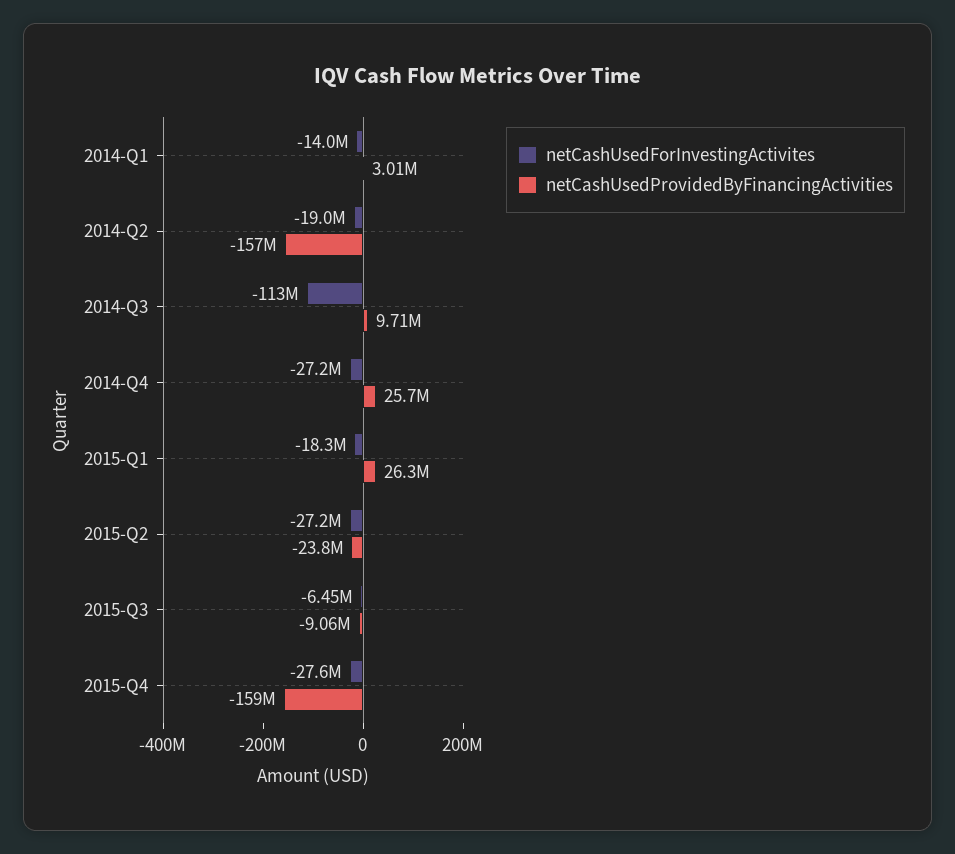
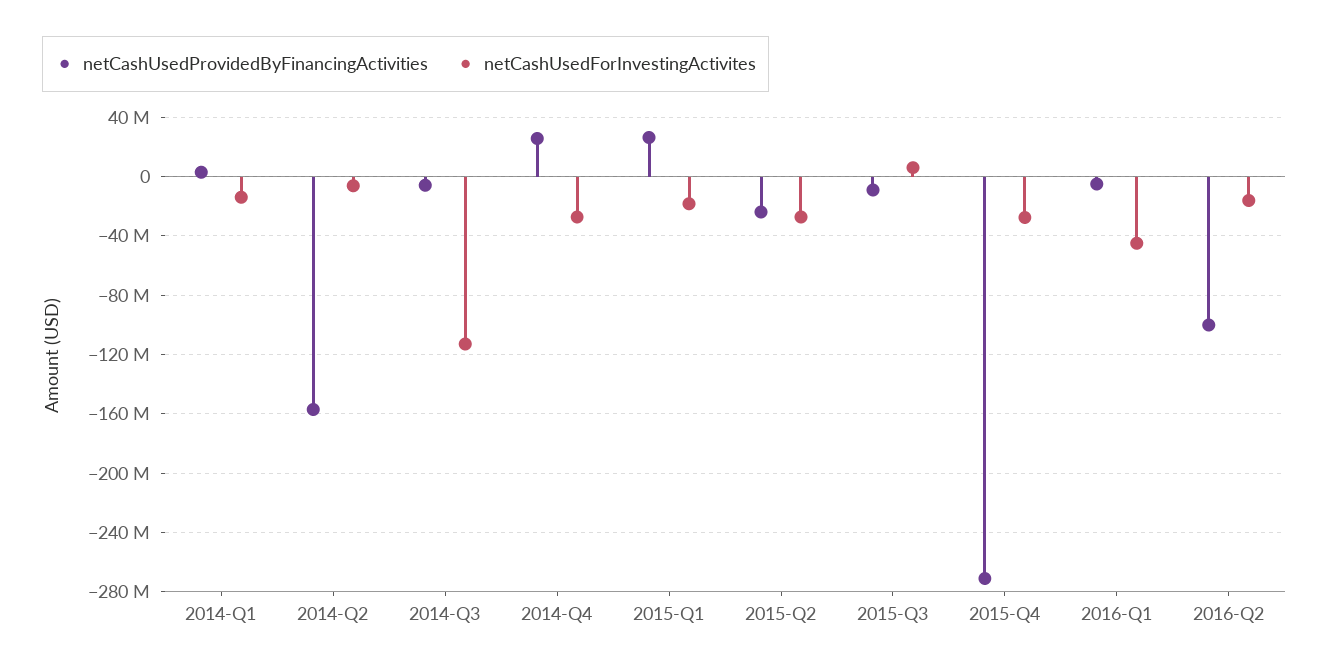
netCashUsedForInvestingActivites, 2014-Q2: -19000000 -> -5000000
netCashUsedProvidedByFinancingActivities, 2014-Q3: 9710000 -> -5000000
netCashUsedForInvestingActivites, 2015-Q3: -6450000 -> 5000000
netCashUsedProvidedByFinancingActivities, 2015-Q4: -159000000 -> -270000000
netCashUsedProvidedByFinancingActivities, 2016-Q1: none -> -5000000
netCashUsedForInvestingActivites, 2016-Q1: none -> -45000000
netCashUsedProvidedByFinancingActivities, 2016-Q2: none -> -100000000
netCashUsedForInvestingActivites, 2016-Q2: none -> -15000000

